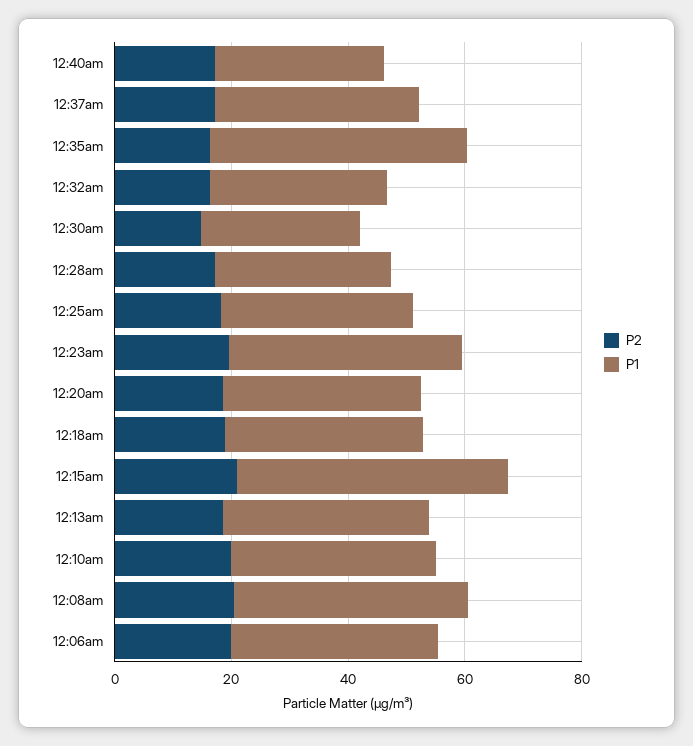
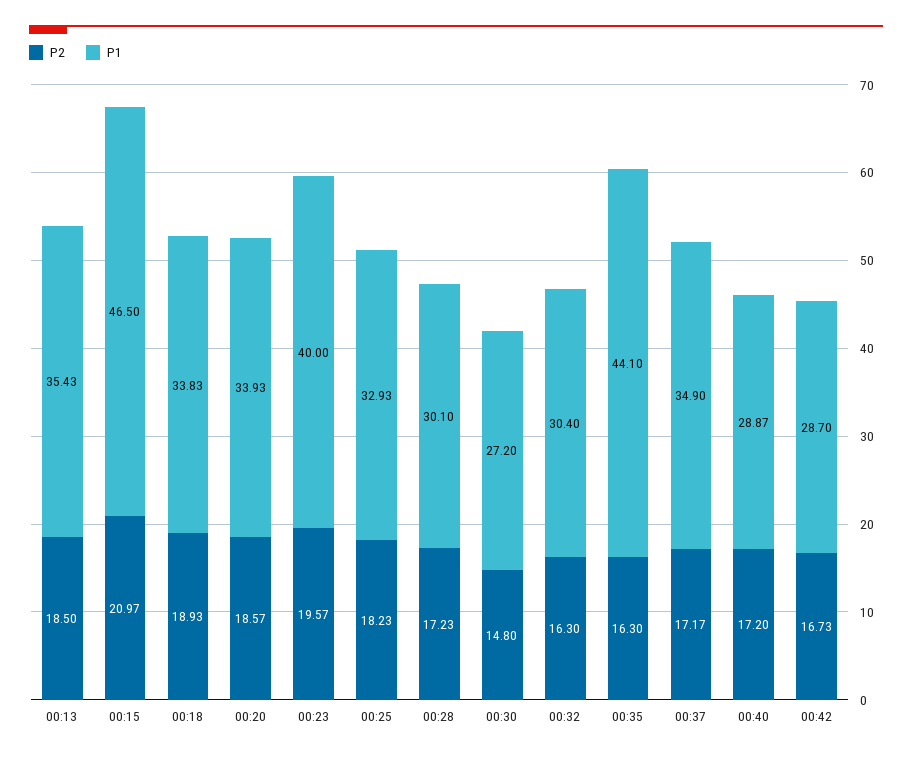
P2, 12:10am: 20 -> none
P1, 12:10am: 35 -> none
P2, 12:08am: 20 -> none
P1, 12:08am: 40 -> none
P2, 12:06am: 20 -> none
P1, 12:06am: 35 -> none
P2, 00:42: none -> 16.73
P1, 00:42: none -> 28.7

